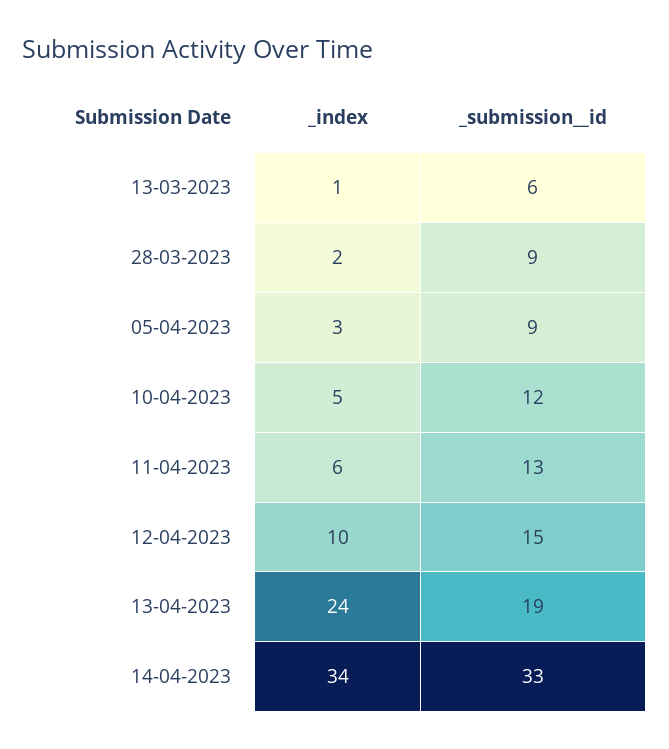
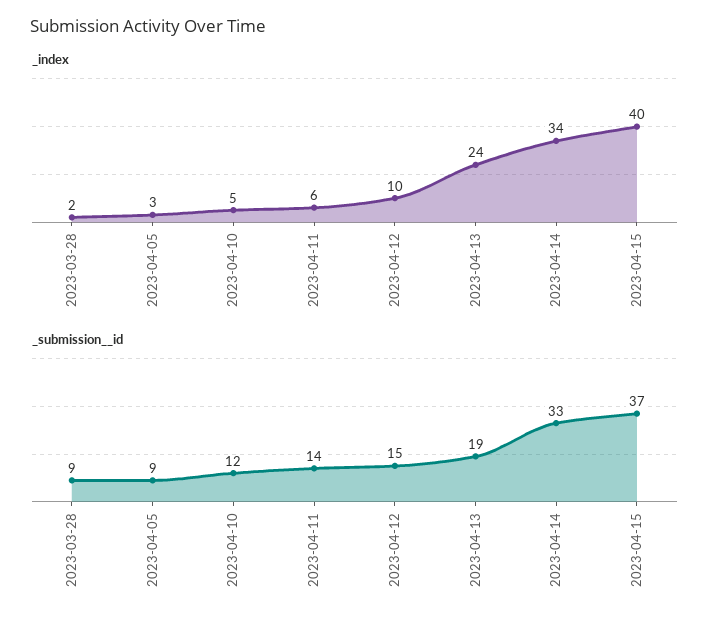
_index, 13-03-2023: 1 -> none
_submission__id, 13-03-2023: 6 -> none
_submission__id, 11-04-2023: 13 -> 14
_index, 2023-04-15: none -> 40
_submission__id, 2023-04-15: none -> 37

